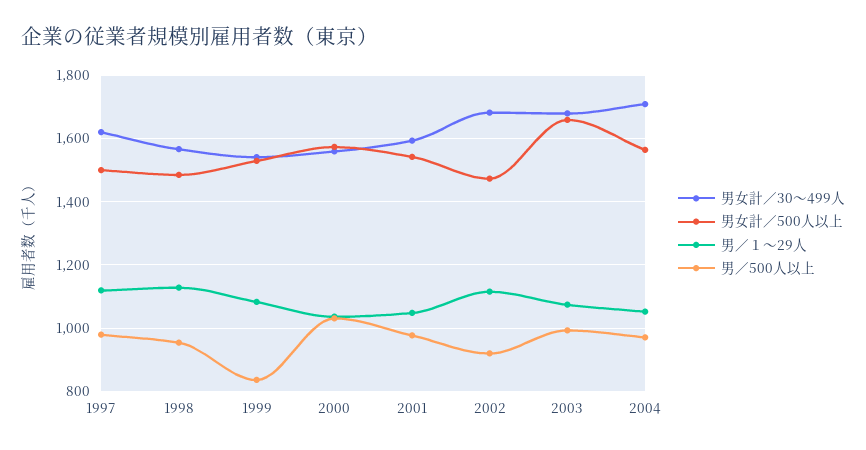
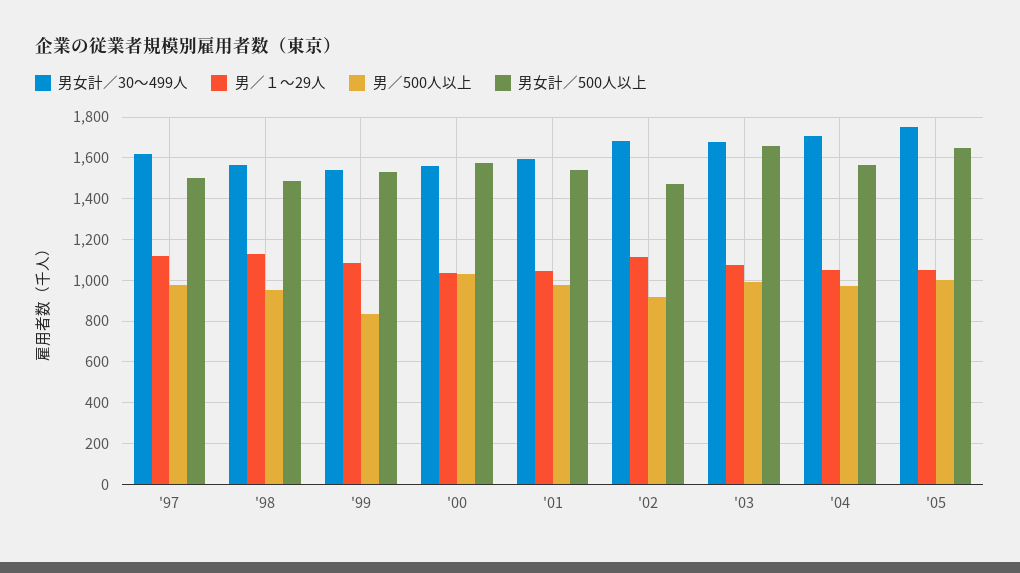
男女計／30～499人, '05: none -> 1750
男／１～29人, '05: none -> 1050
男／500人以上, '05: none -> 1000
男女計／500人以上, '05: none -> 1650

